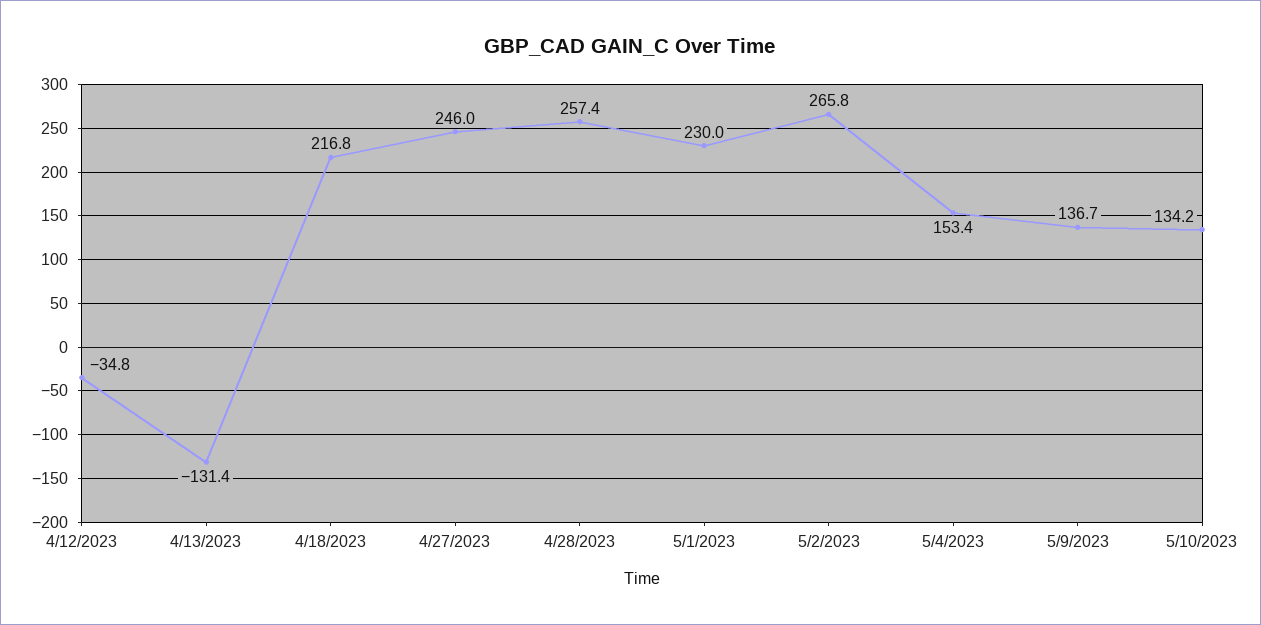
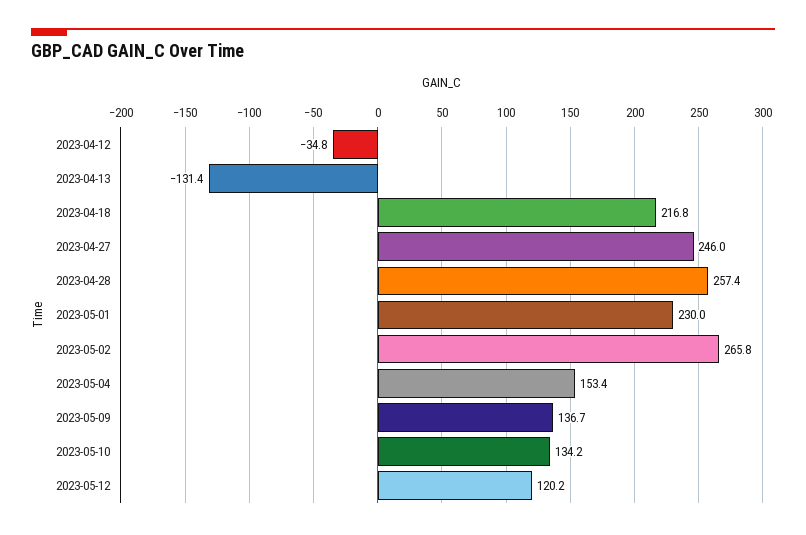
2023-05-12: none -> 120.2

